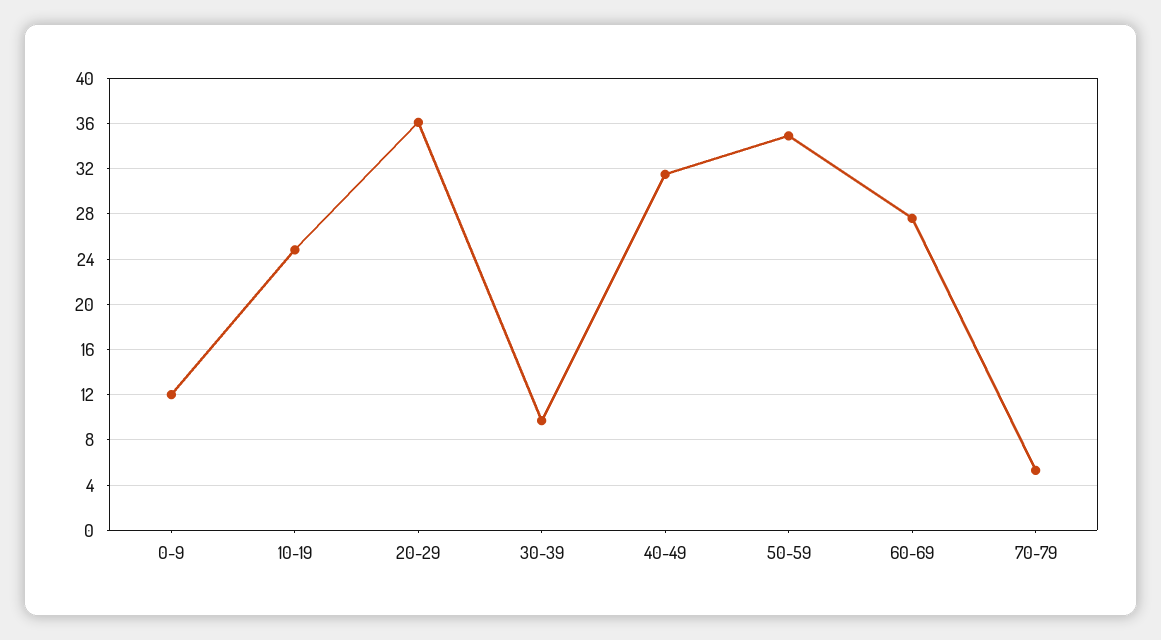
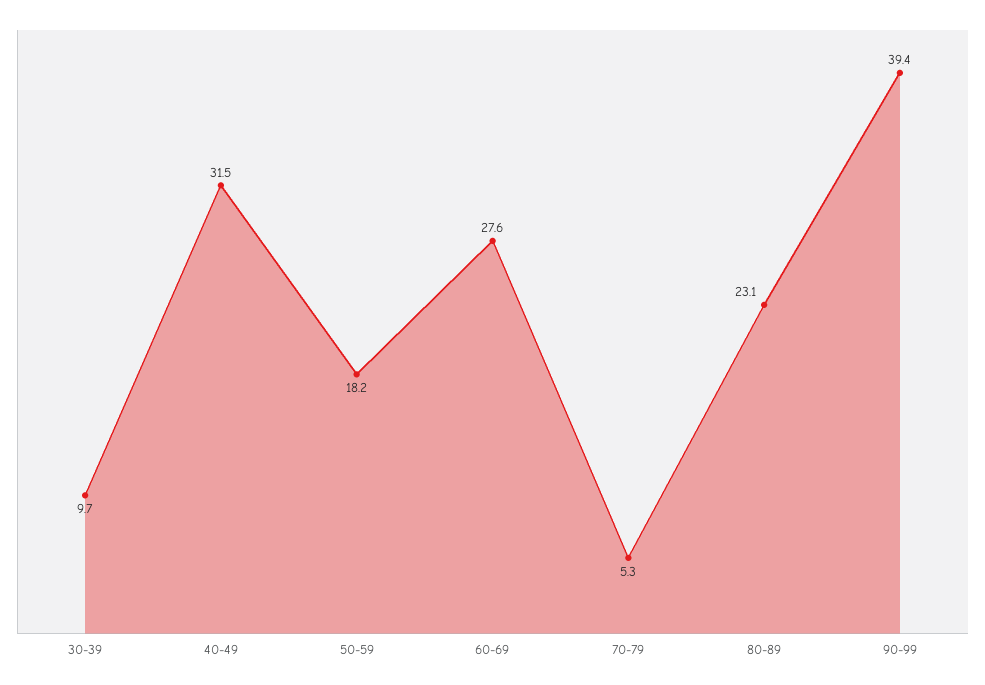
0-9: 12 -> none
10-19: 25 -> none
20-29: 36 -> none
50-59: 35 -> 18.2
80-89: none -> 23.1
90-99: none -> 39.4

